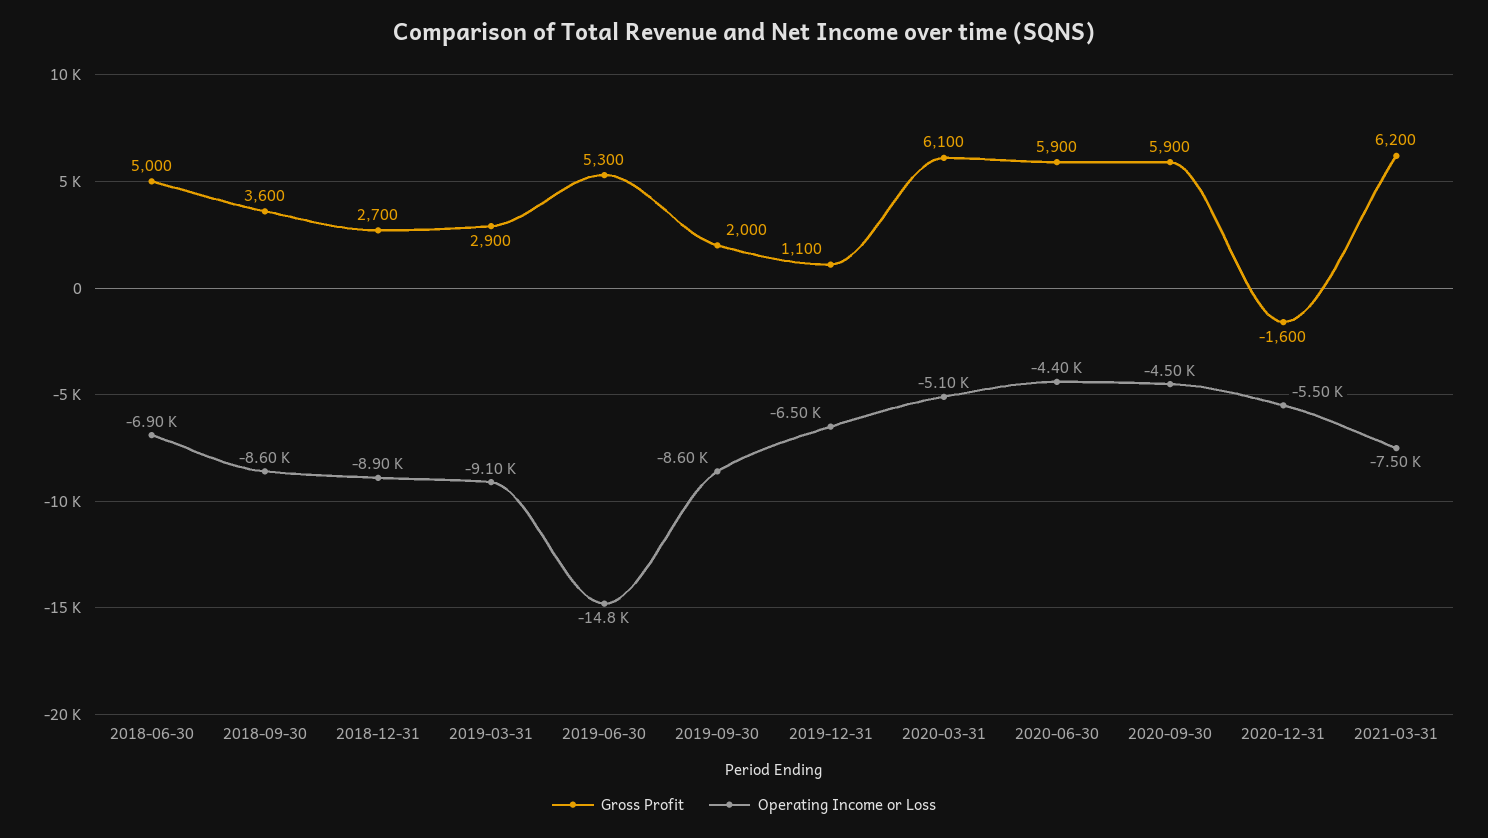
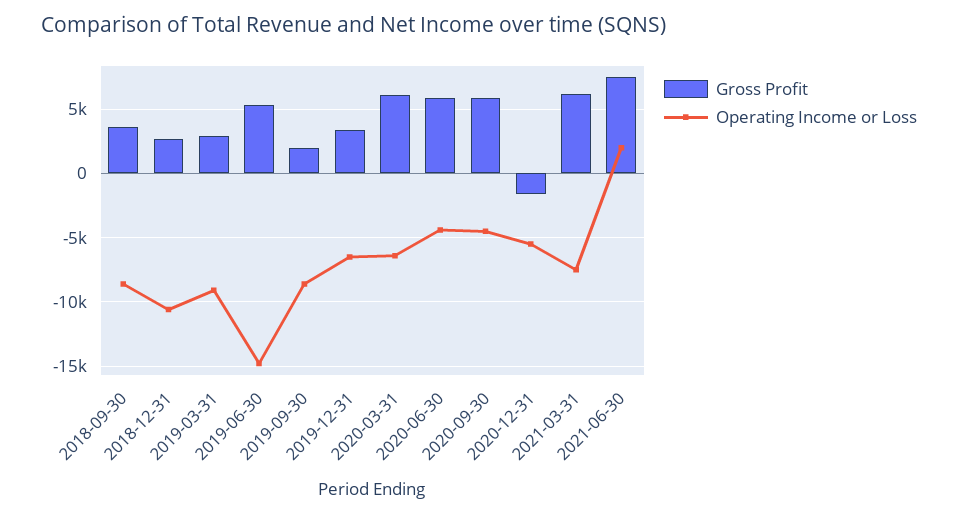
Gross Profit, 2018-06-30: 5000 -> none
Operating Income or Loss, 2018-06-30: -6900 -> none
Operating Income or Loss, 2018-12-31: -8900 -> -10500
Gross Profit, 2019-12-31: 1100 -> 3500
Operating Income or Loss, 2020-03-31: -5100 -> -6500
Gross Profit, 2021-06-30: none -> 7500
Operating Income or Loss, 2021-06-30: none -> 2000

